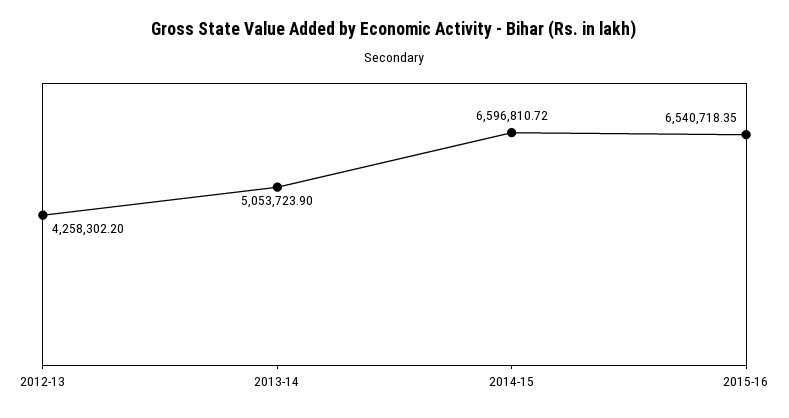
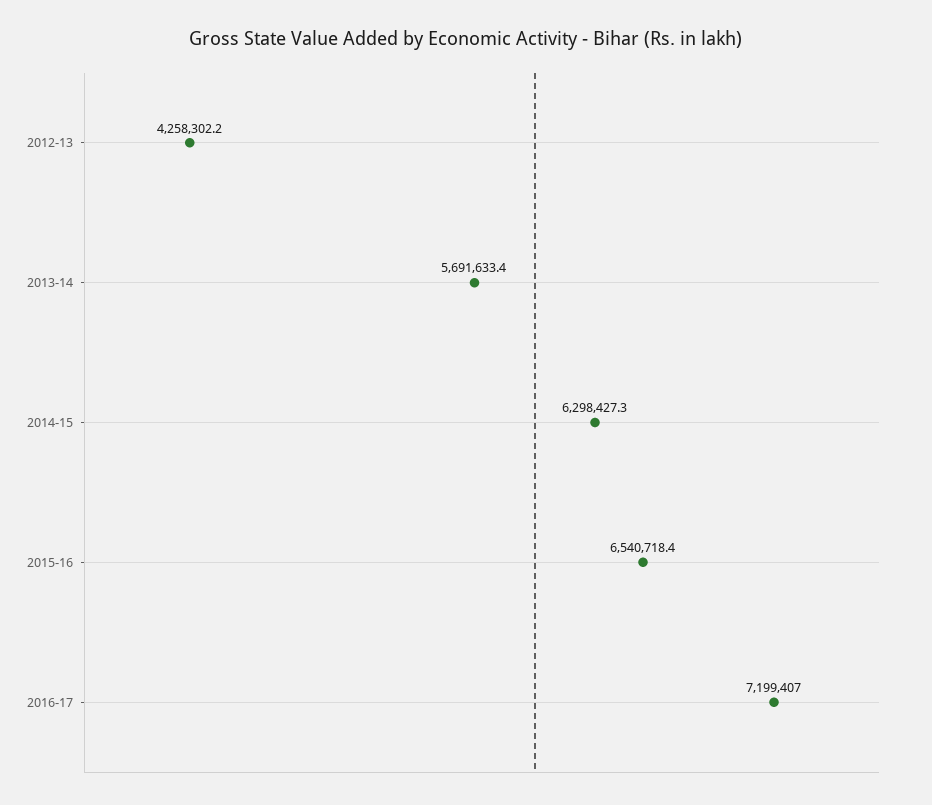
2013-14: 5053723.9 -> 5691633.4
2014-15: 6596810.72 -> 6298427.3
2016-17: none -> 7199407

